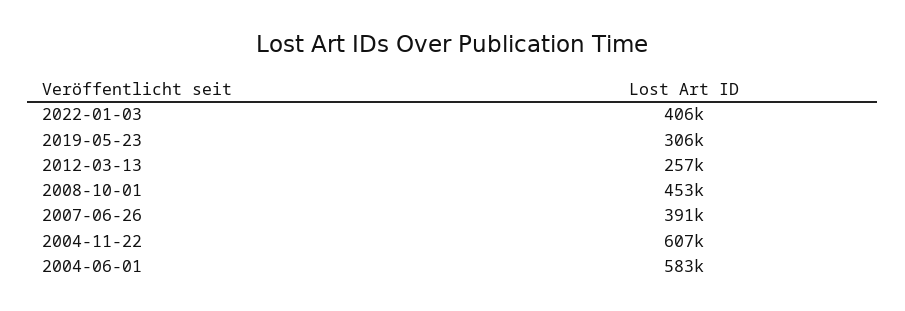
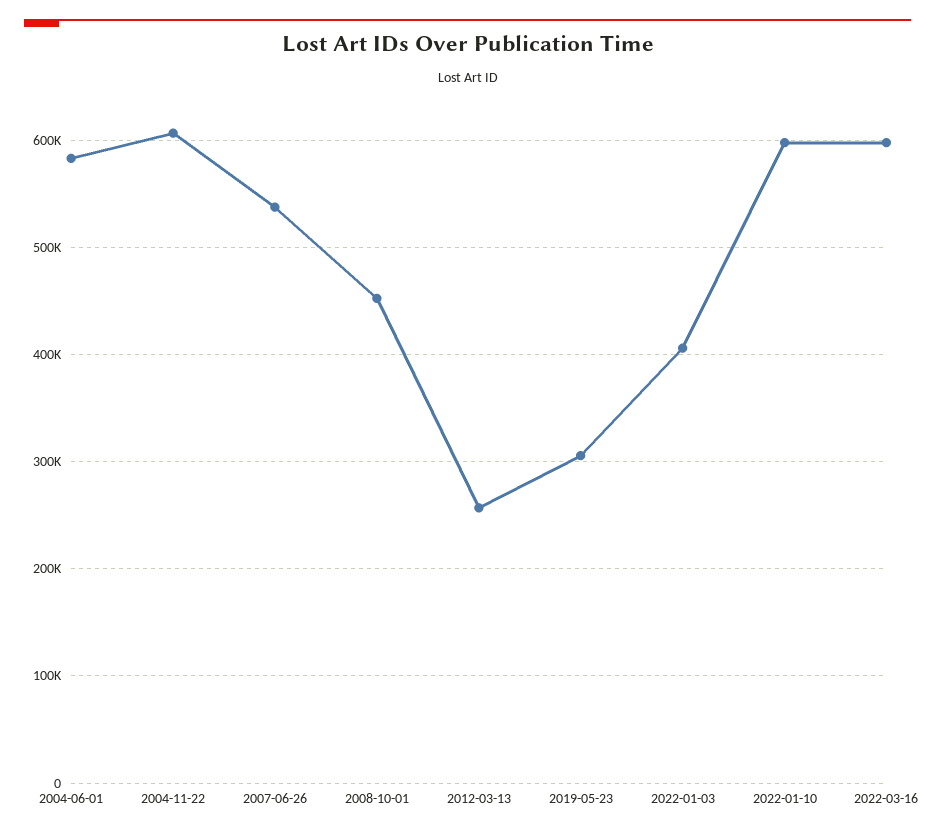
2007-06-26: 391000 -> 540000
2022-01-10: none -> 600000
2022-03-16: none -> 600000

